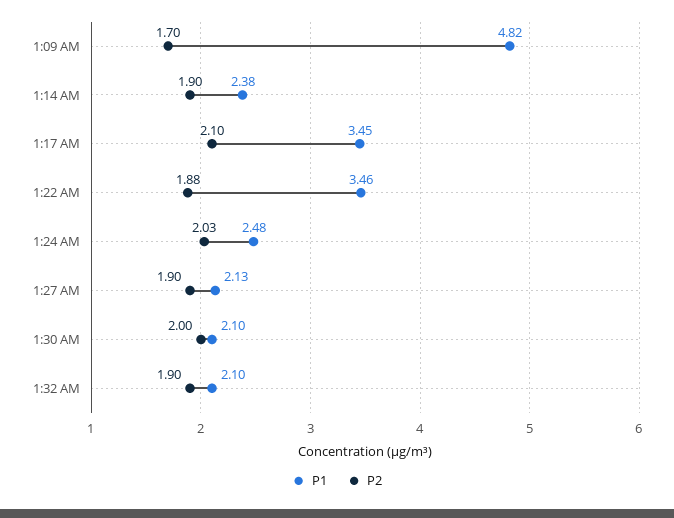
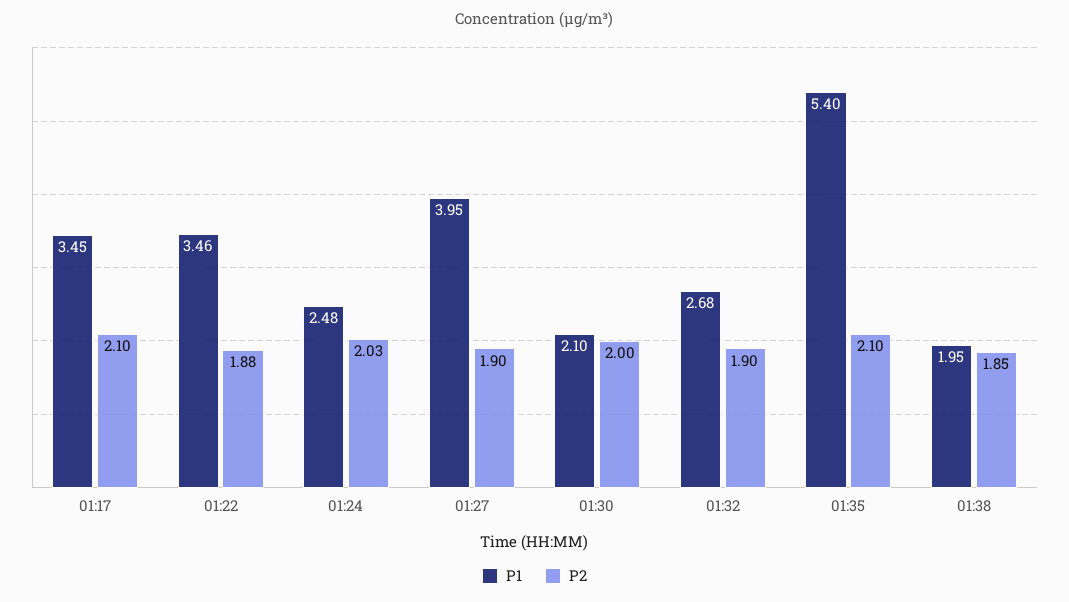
P1, 1:09 AM: 4.82 -> none
P2, 1:09 AM: 1.7 -> none
P1, 1:14 AM: 2.38 -> none
P2, 1:14 AM: 1.9 -> none
P1, 1:27 AM: 2.13 -> 3.95
P1, 1:32 AM: 2.1 -> 2.68
P1, 01:35: none -> 5.4
P2, 01:35: none -> 2.1
P1, 01:38: none -> 1.95
P2, 01:38: none -> 1.85

